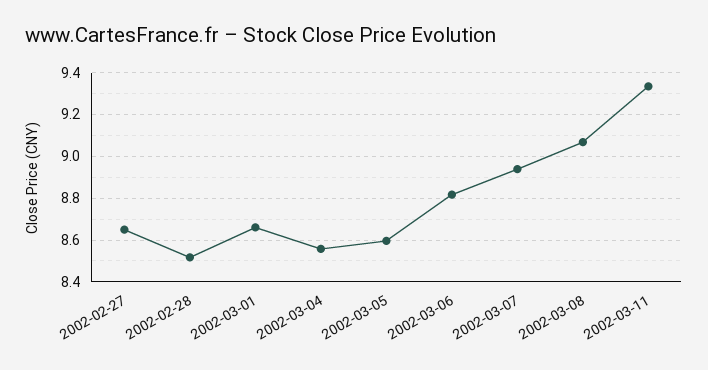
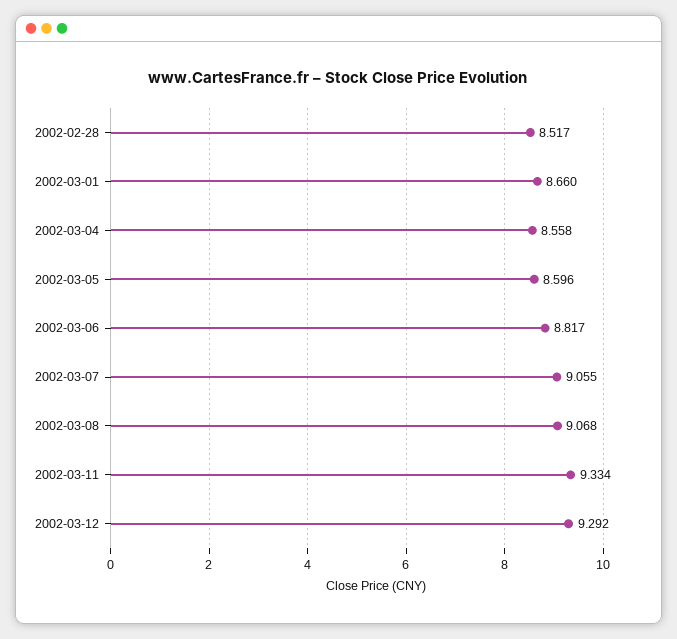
2002-02-27: 8.65 -> none
2002-03-07: 8.95 -> 9.055
2002-03-12: none -> 9.292

